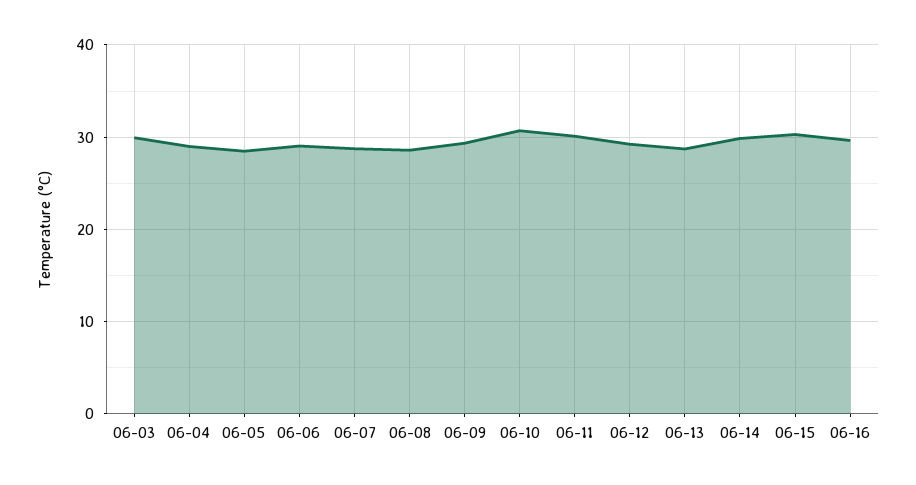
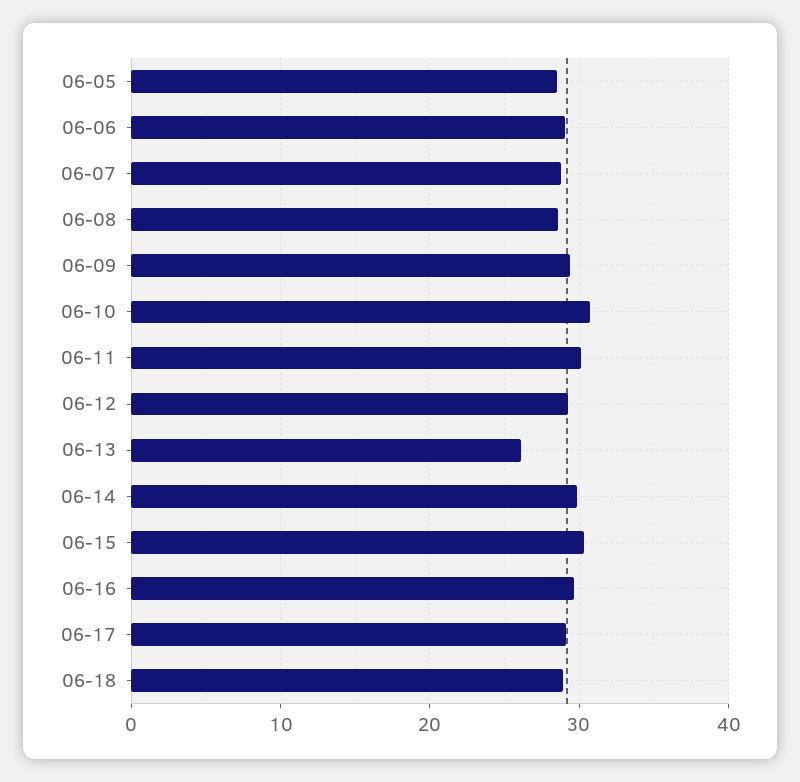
06-03: 30 -> none
06-04: 29 -> none
06-13: 29 -> 26
06-17: none -> 29
06-18: none -> 29

